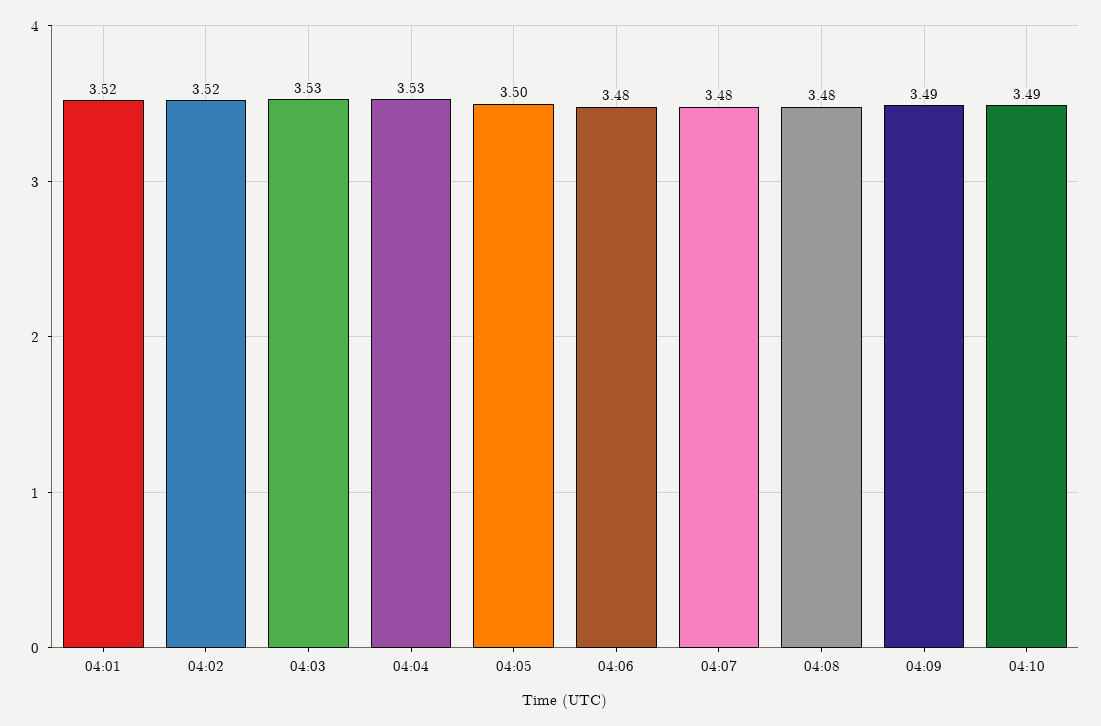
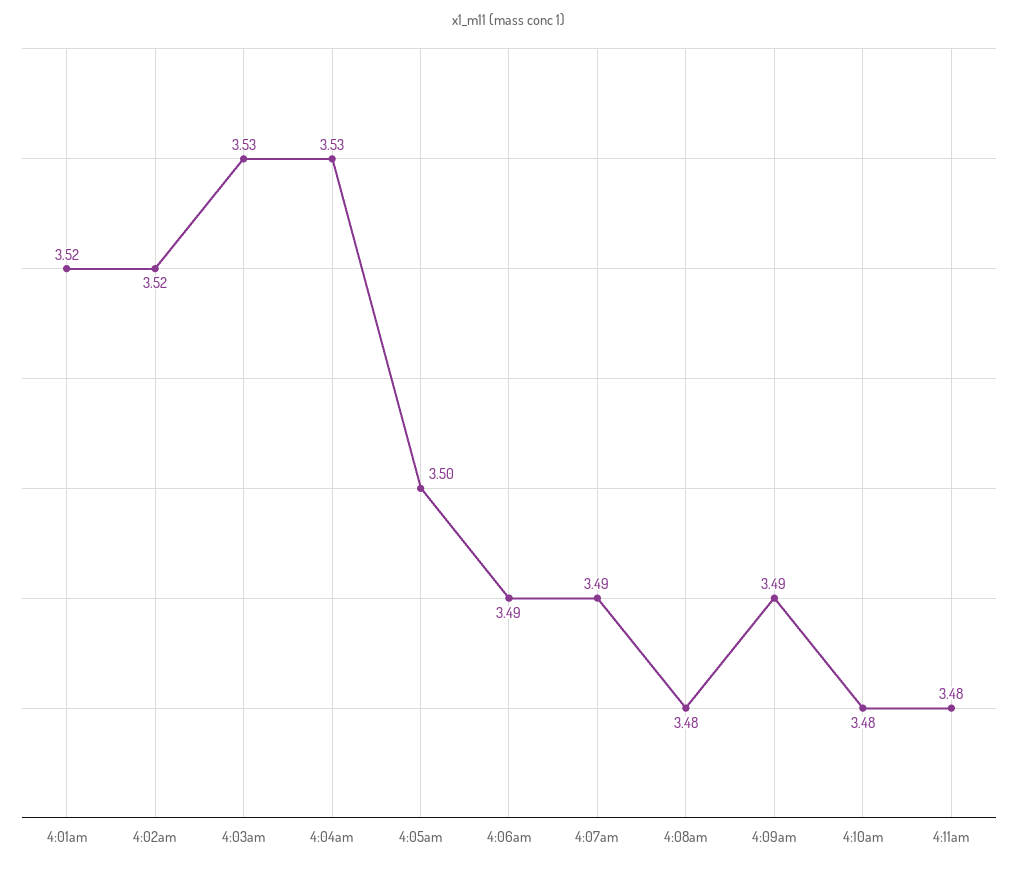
04:06: 3.48 -> 3.49
04:07: 3.48 -> 3.49
04:10: 3.49 -> 3.48
4:11am: none -> 3.48

